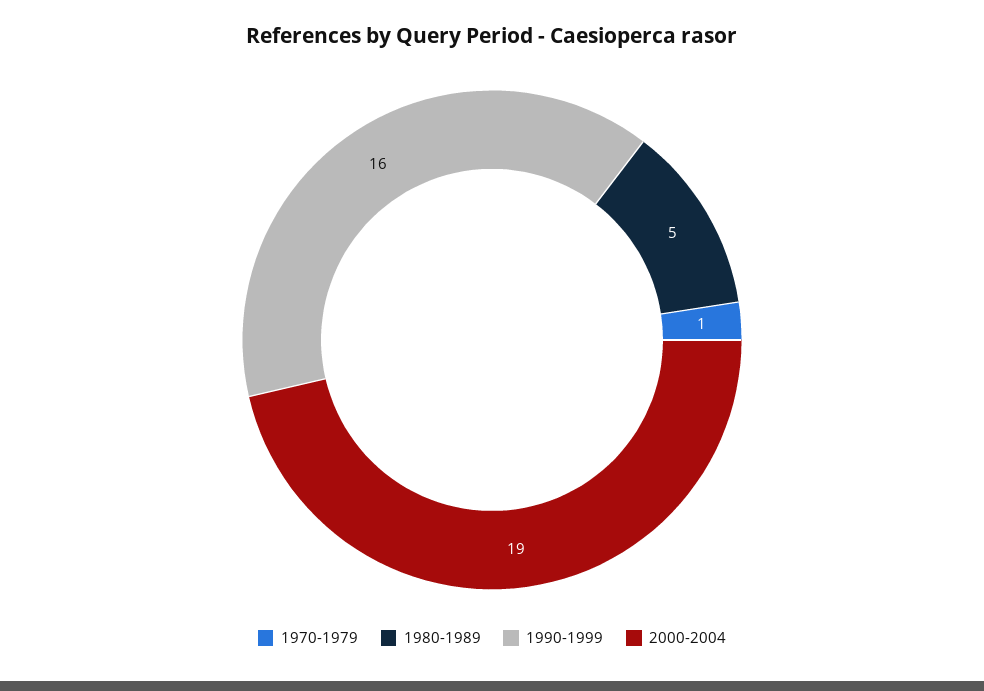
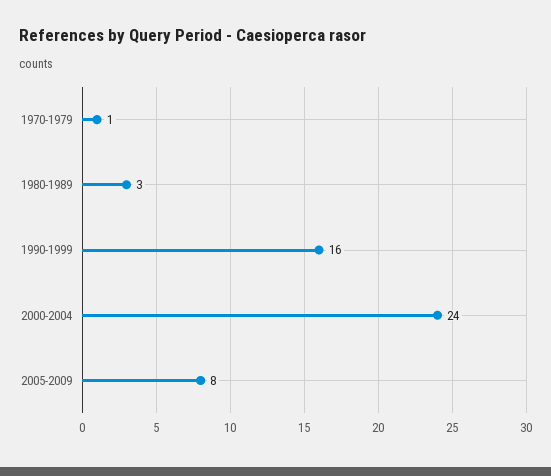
1980-1989: 5 -> 3
2000-2004: 19 -> 24
2005-2009: none -> 8

